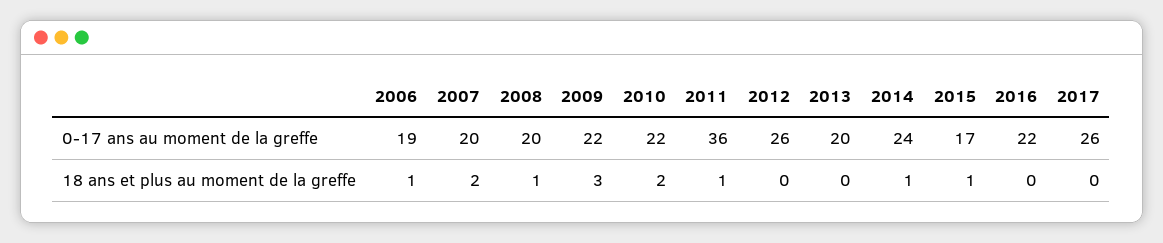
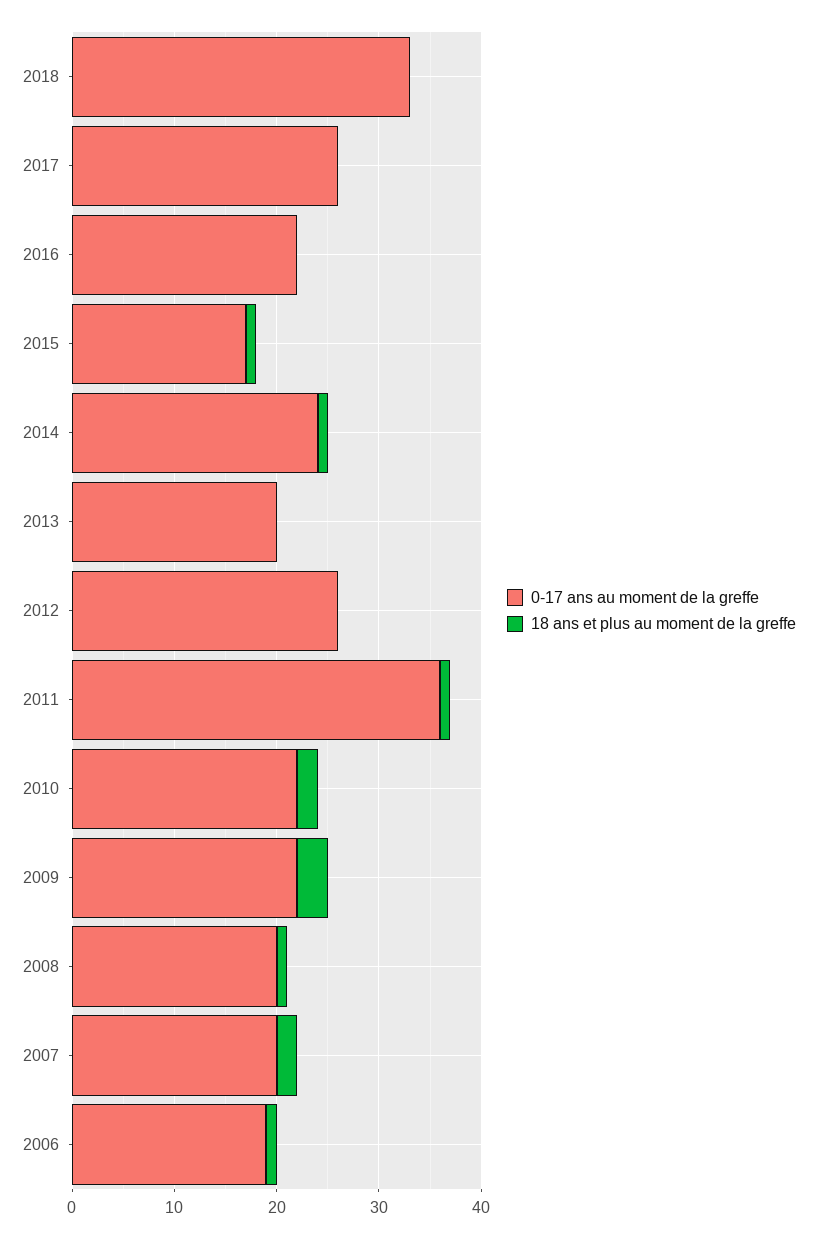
0-17 ans au moment de la greffe, 2018: none -> 33
18 ans et plus au moment de la greffe, 2018: none -> 0

